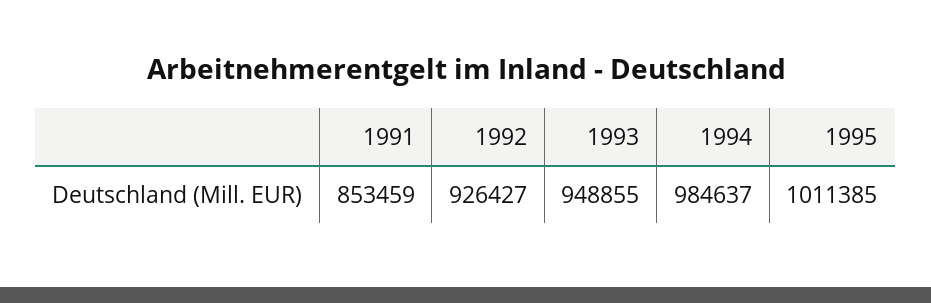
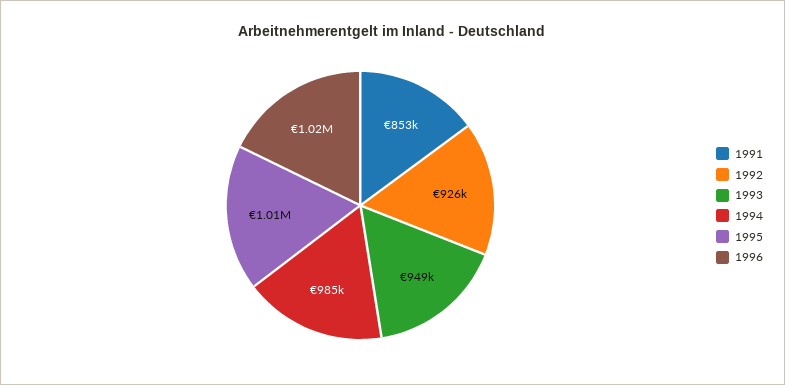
1996: none -> 1020000

